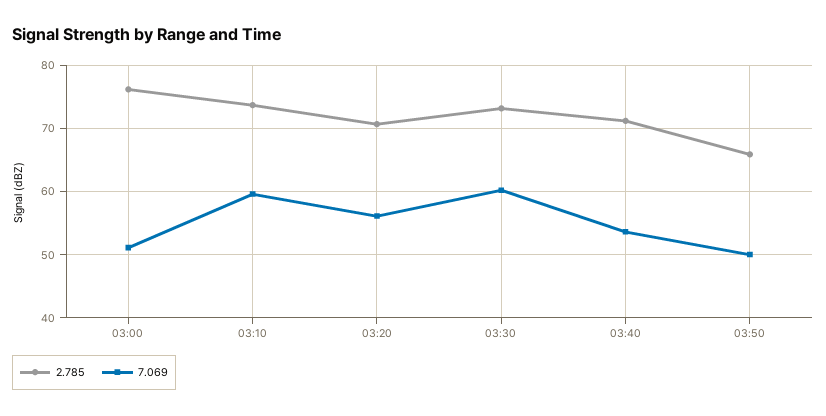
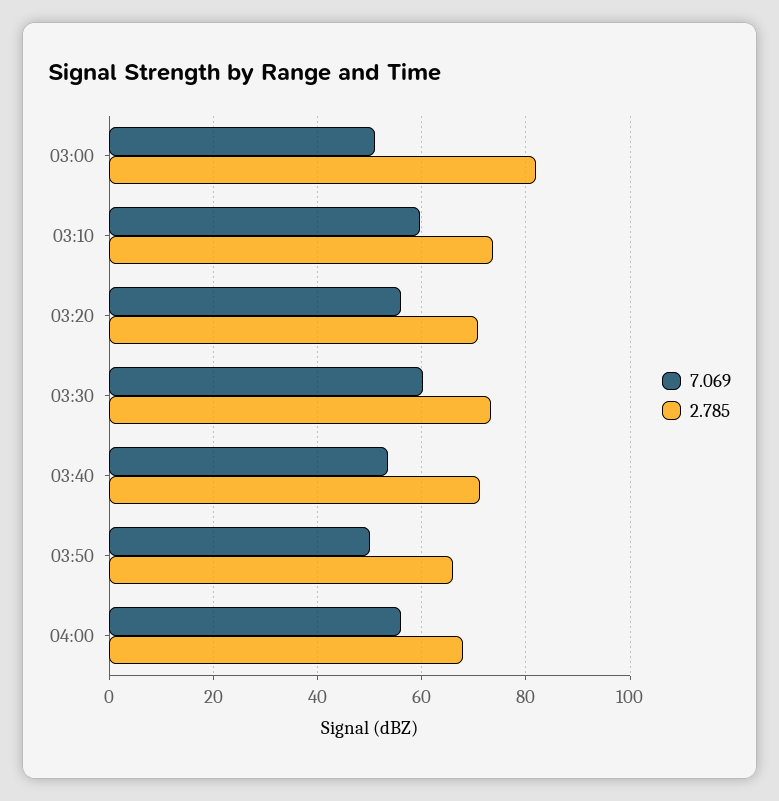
2.785, 03:00: 76 -> 82
7.069, 04:00: none -> 56
2.785, 04:00: none -> 68

